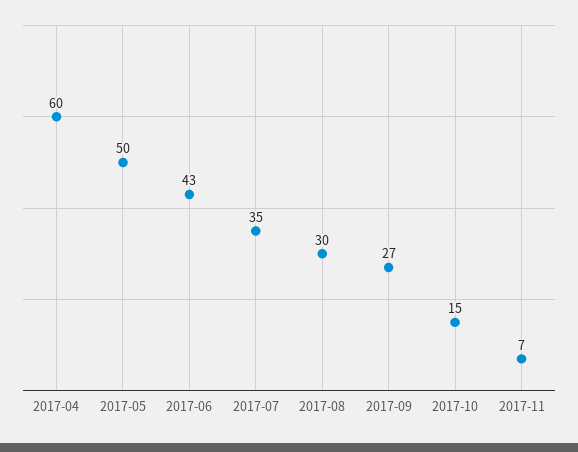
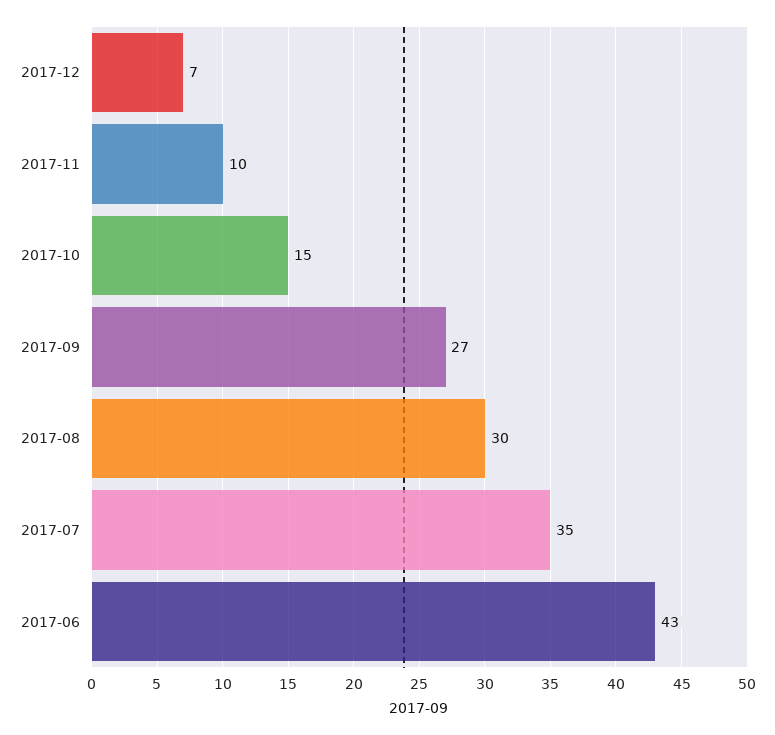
2017-04: 60 -> none
2017-05: 50 -> none
2017-11: 7 -> 10
2017-12: none -> 7

